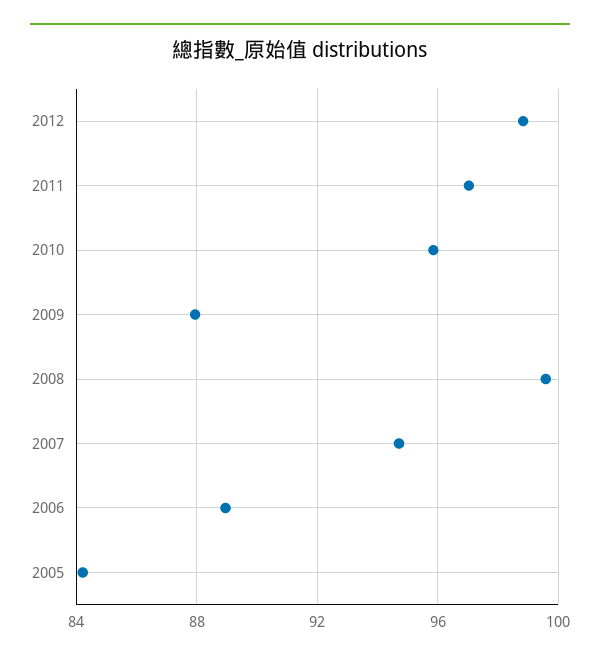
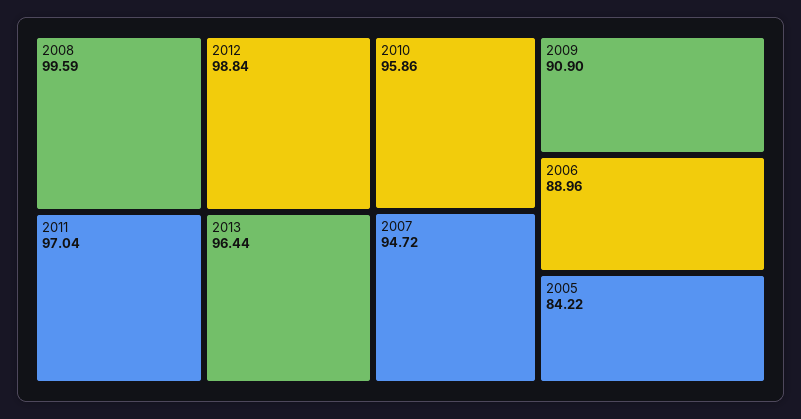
2009: 88 -> 90.9
2013: none -> 96.44

